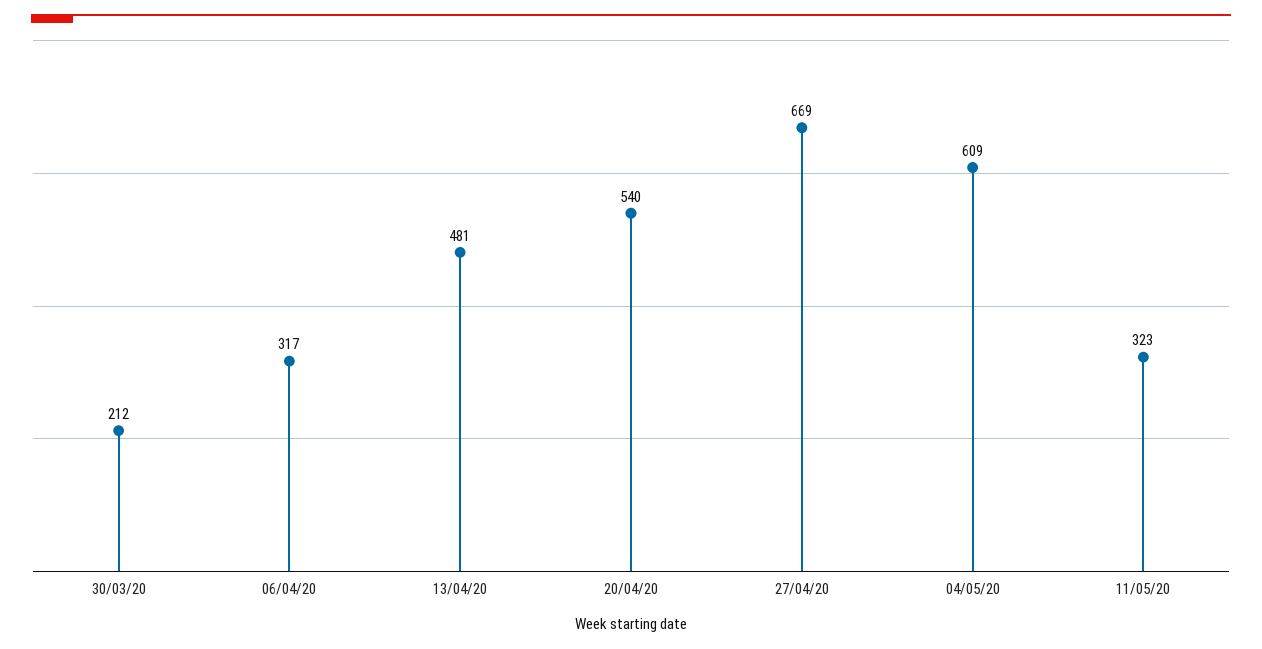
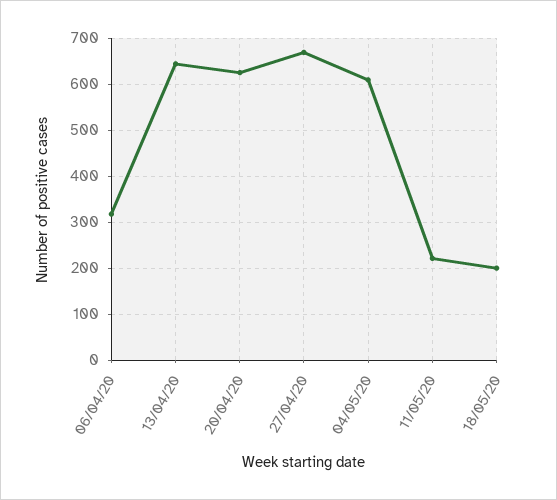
30/03/20: 212 -> none
13/04/20: 481 -> 640
20/04/20: 540 -> 620
11/05/20: 323 -> 220
18/05/20: none -> 200

